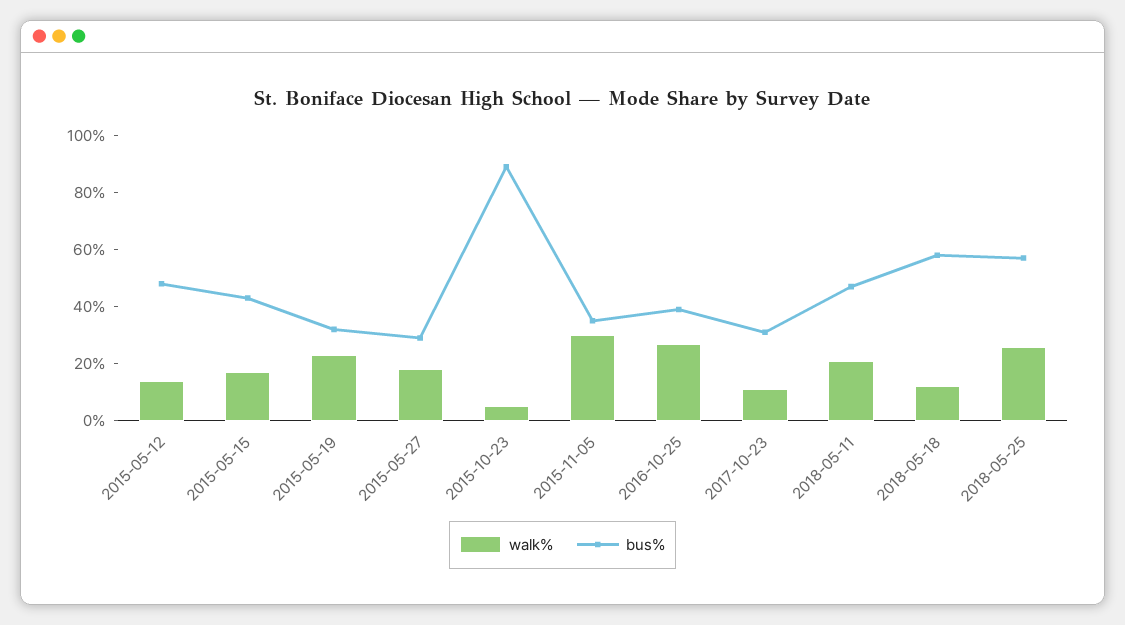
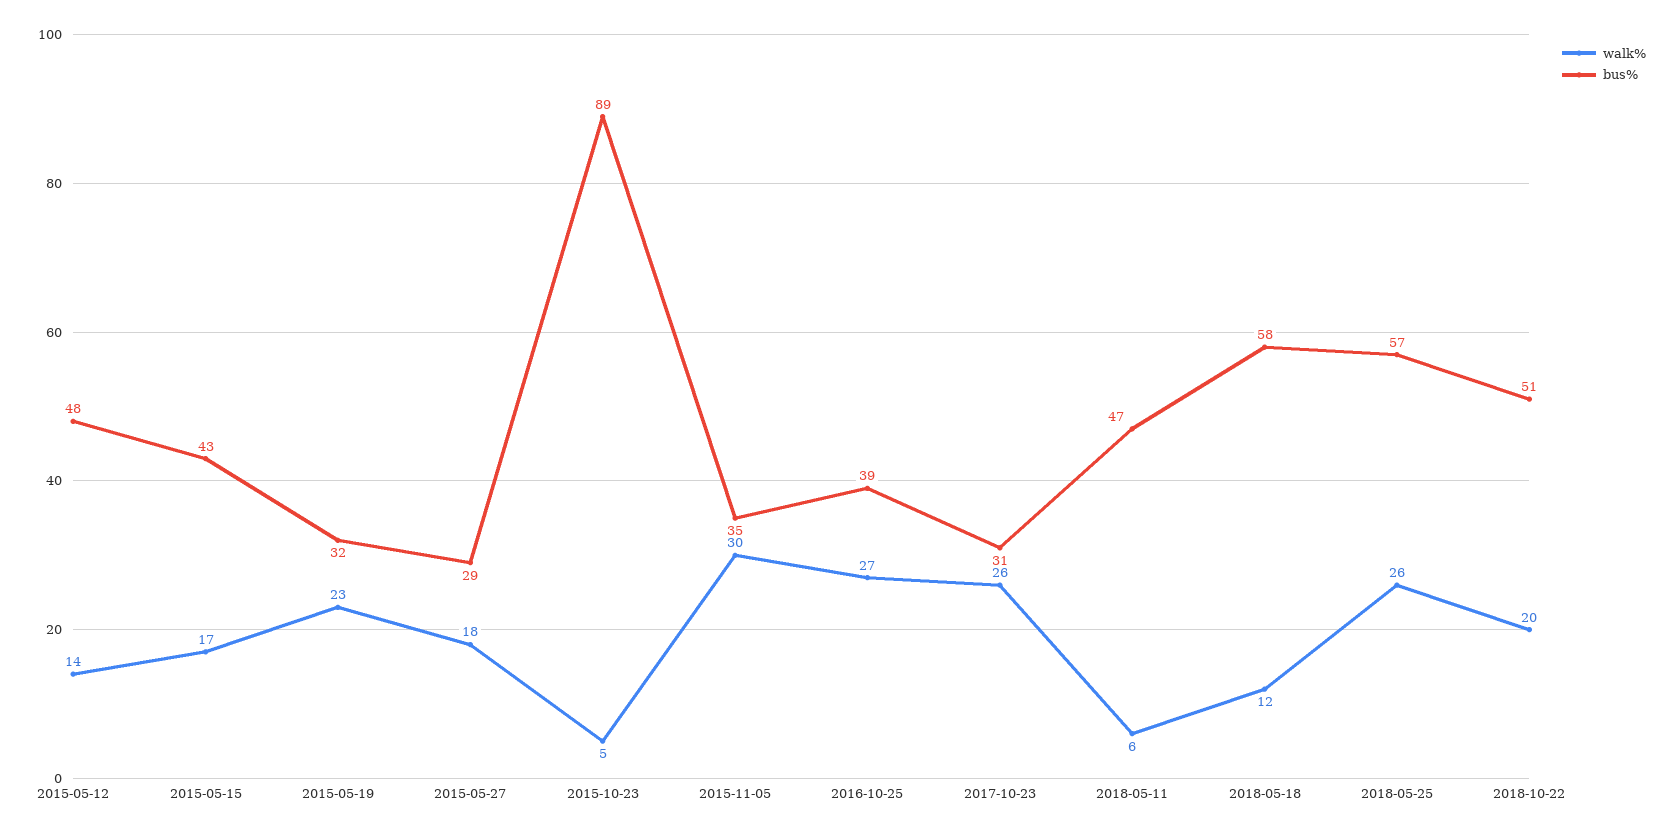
walk%, 2017-10-23: 10 -> 26
walk%, 2018-05-11: 20 -> 6
walk%, 2018-10-22: none -> 20
bus%, 2018-10-22: none -> 51

